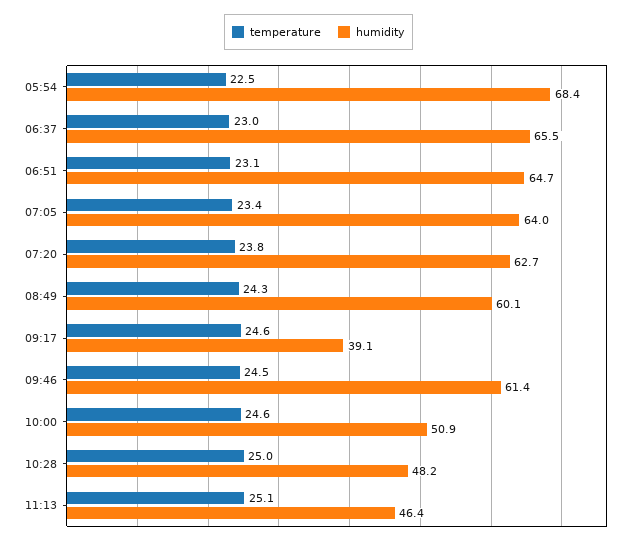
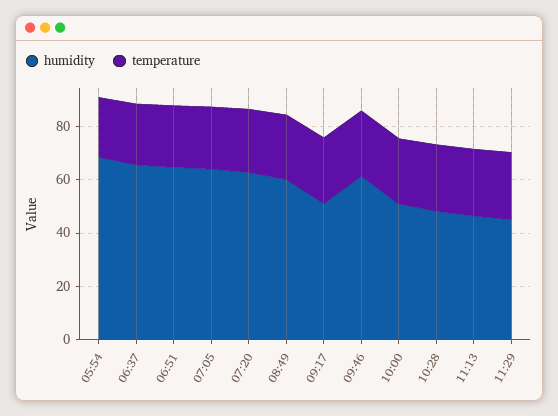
humidity, 09:17: 39.1 -> 50
humidity, 11:29: none -> 45
temperature, 11:29: none -> 25

